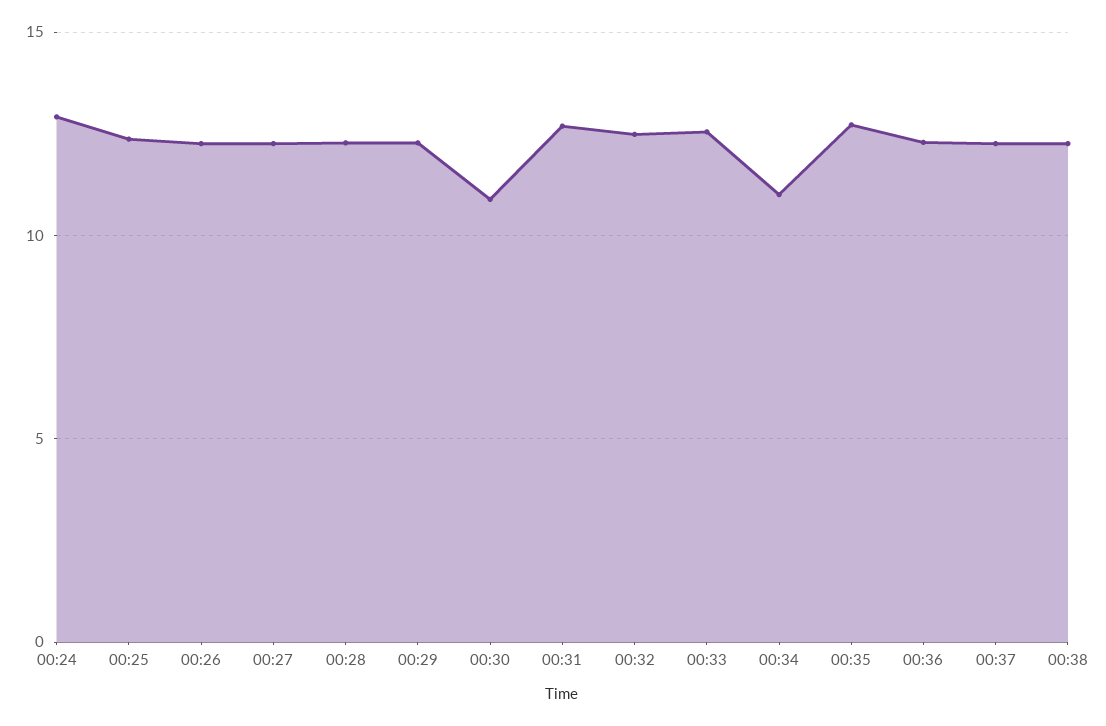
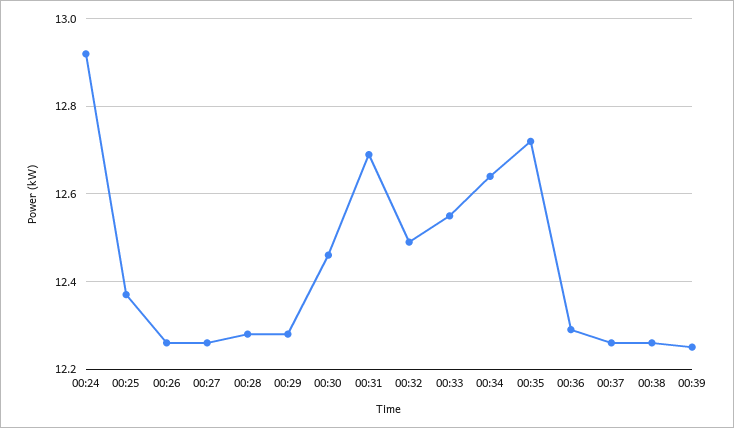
00:30: 11 -> 12.45
00:34: 11 -> 12.65
00:39: none -> 12.25

